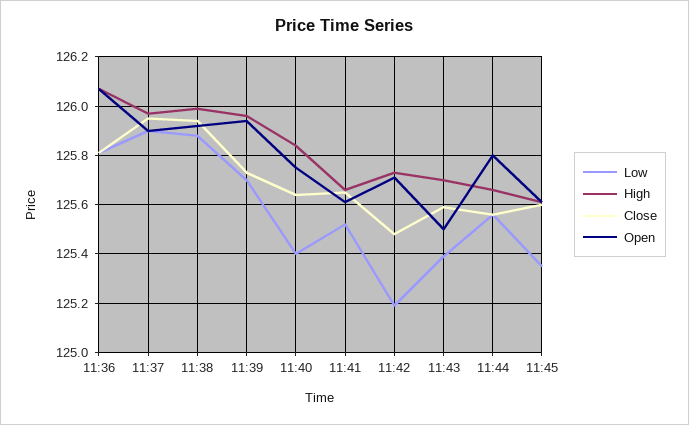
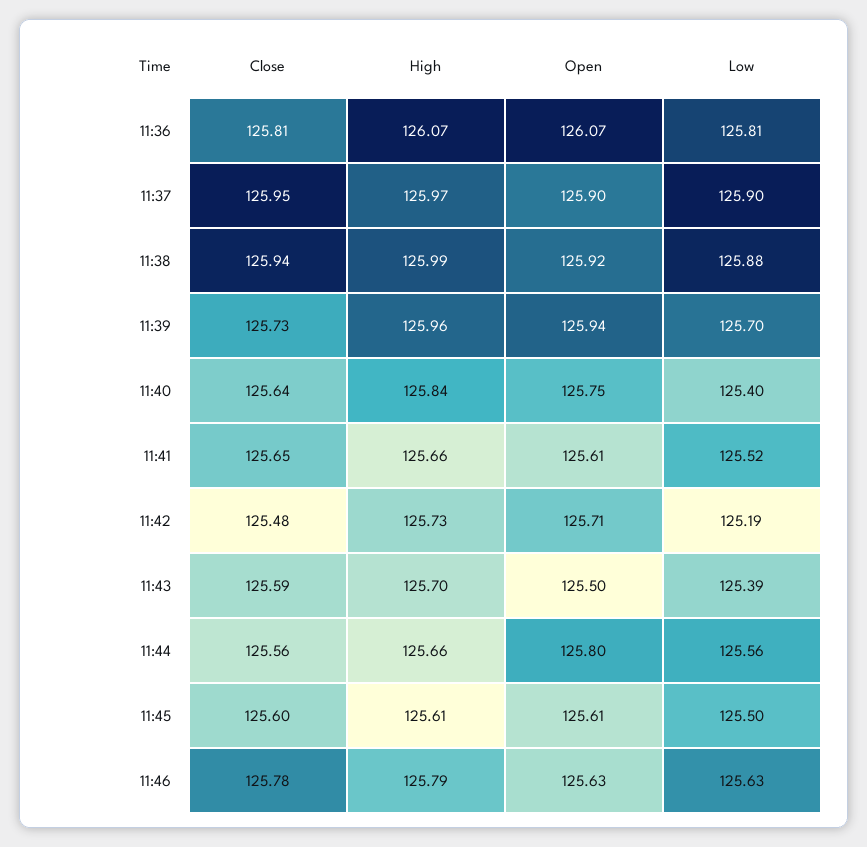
Low, 11:45: 125.35 -> 125.5
Close, 11:46: none -> 125.78
High, 11:46: none -> 125.79
Open, 11:46: none -> 125.63
Low, 11:46: none -> 125.63

